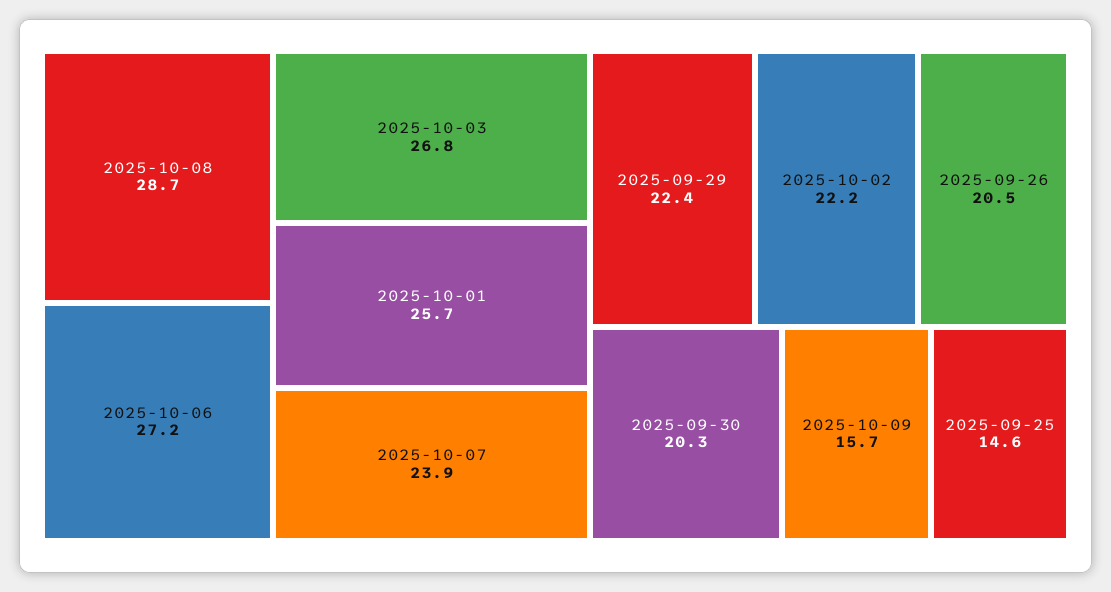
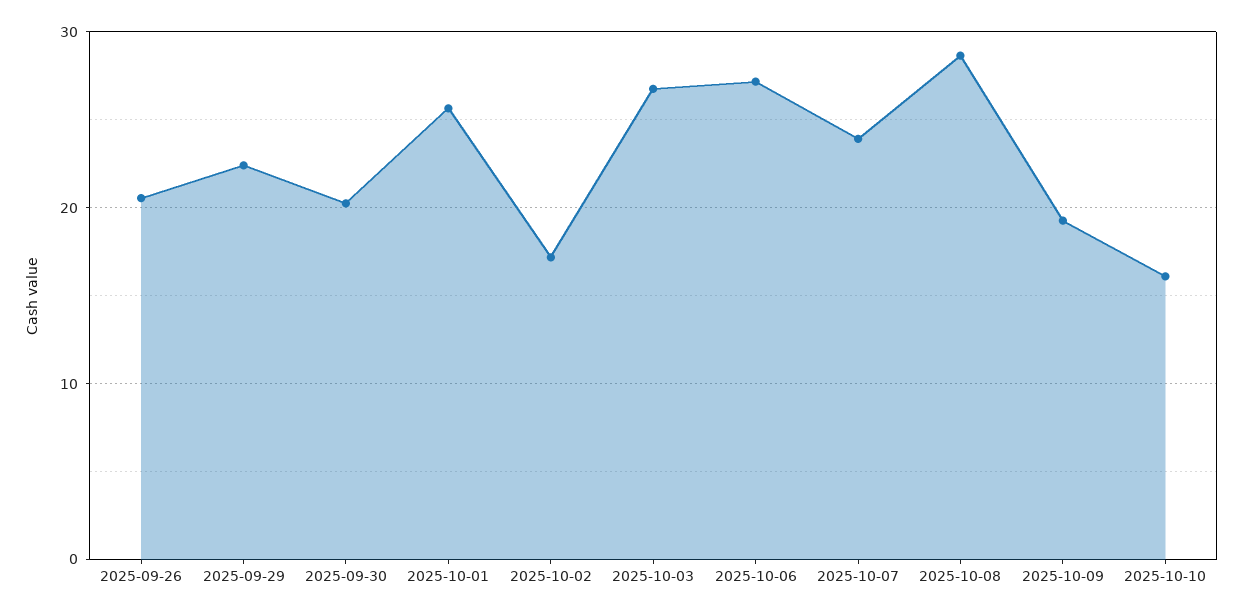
2025-10-02: 22.2 -> 17
2025-10-09: 15.7 -> 19
2025-09-25: 14.6 -> none
2025-10-10: none -> 16

